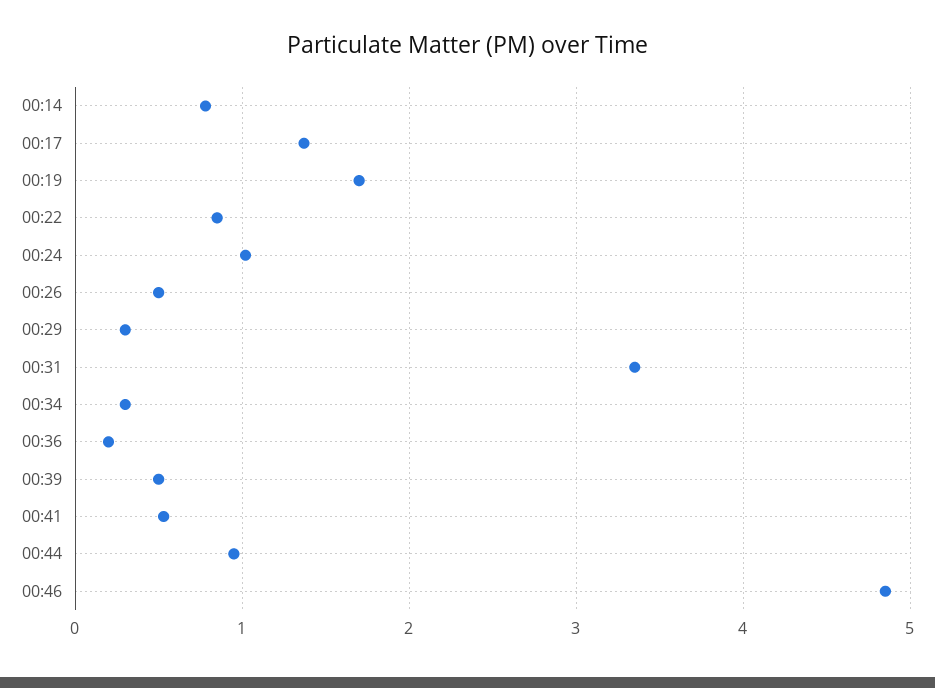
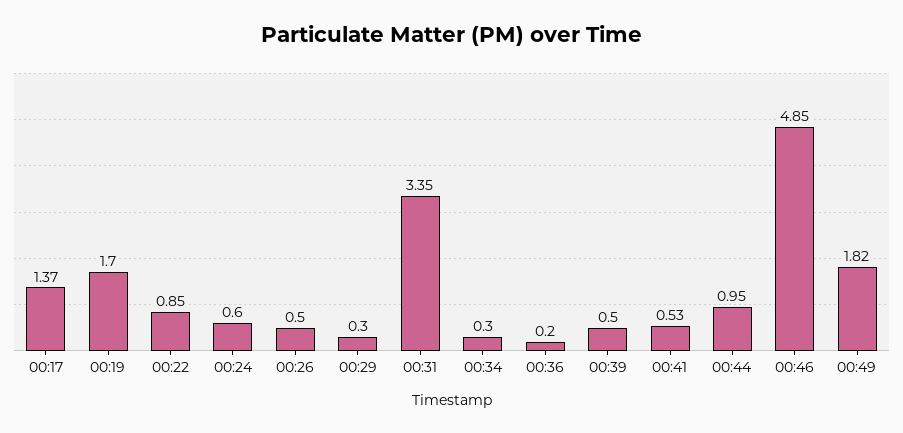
00:14: 0.8 -> none
00:24: 1 -> 0.6
00:49: none -> 1.82

